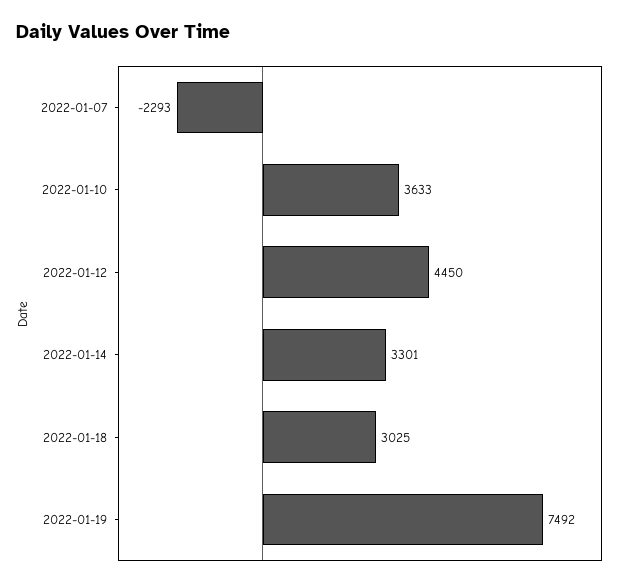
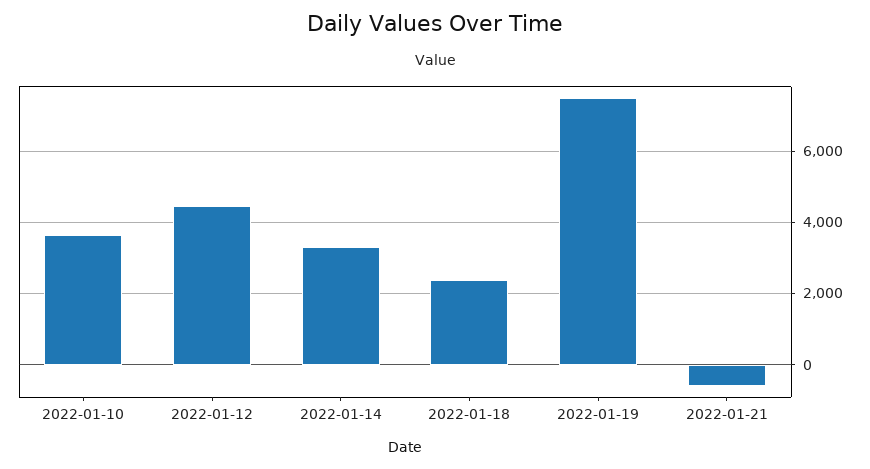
2022-01-07: -2293 -> none
2022-01-18: 3025 -> 2400
2022-01-21: none -> -600

